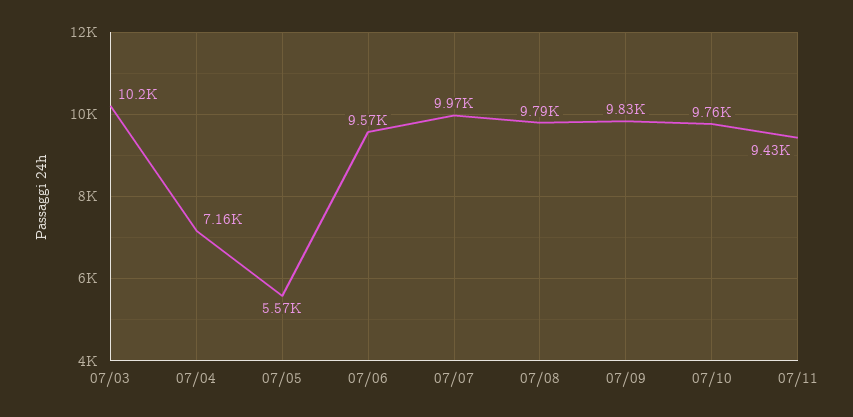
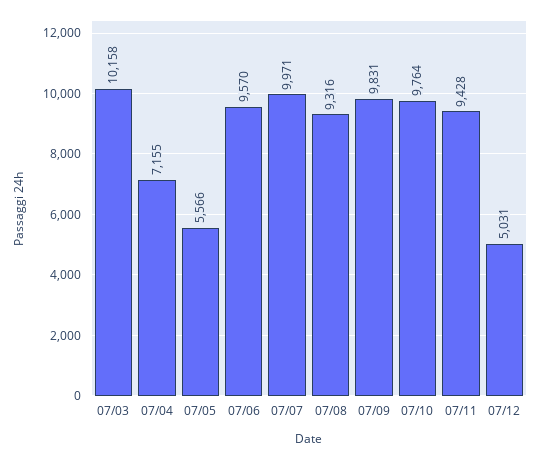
07/08: 9790 -> 9316
07/12: none -> 5031

